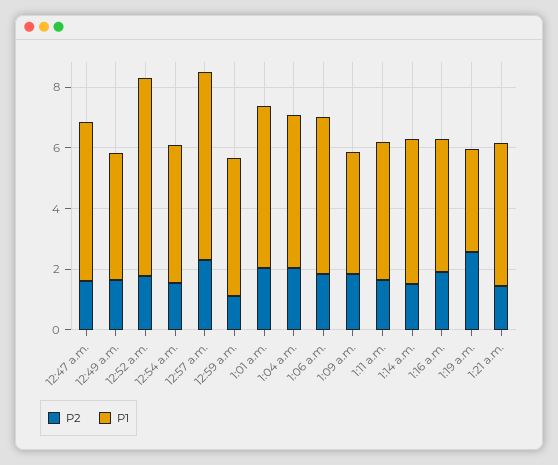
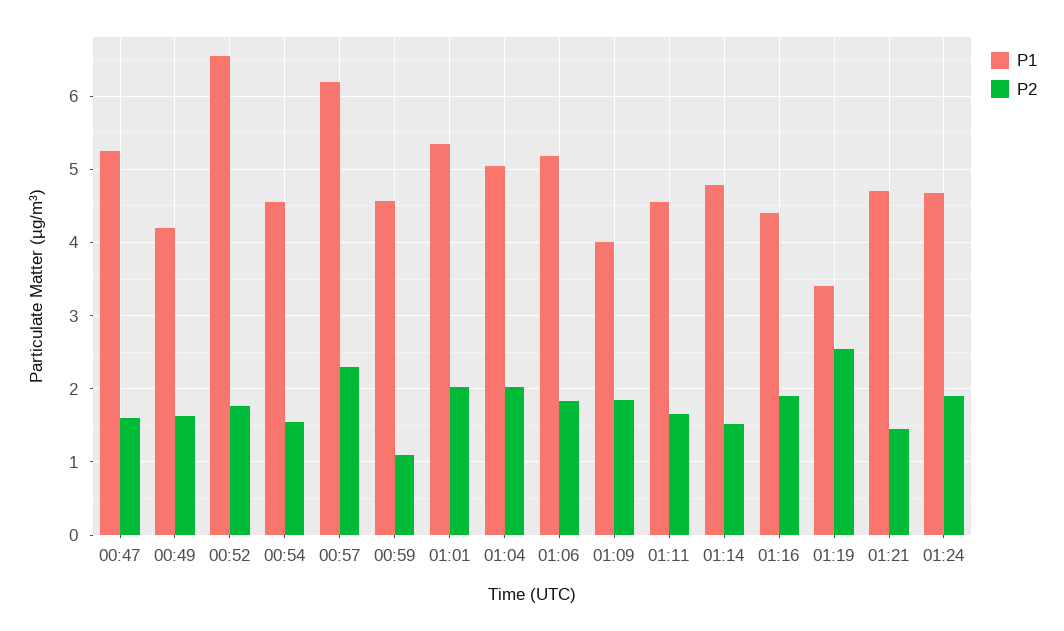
P1, 01:24: none -> 4.7
P2, 01:24: none -> 1.9

